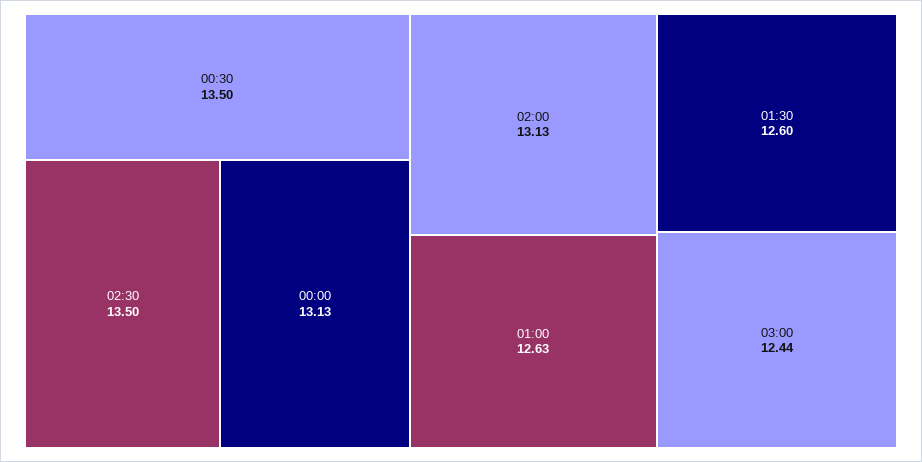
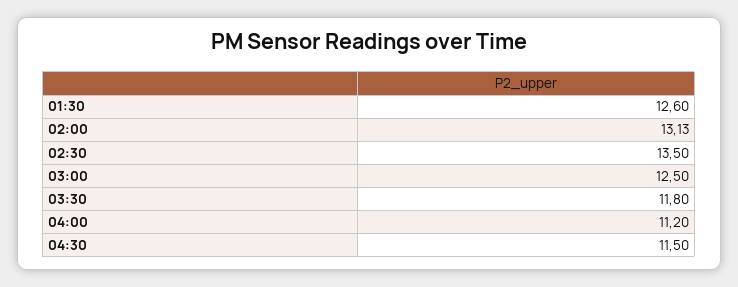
00:30: 13.5 -> none
00:00: 13.13 -> none
01:00: 12.63 -> none
03:00: 12.44 -> 12.5
03:30: none -> 11.8
04:00: none -> 11.2
04:30: none -> 11.5

